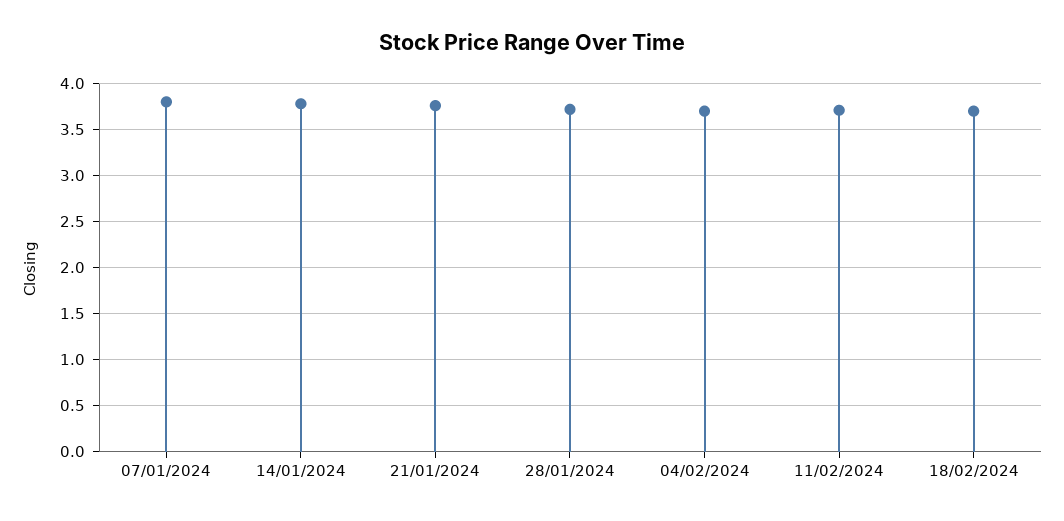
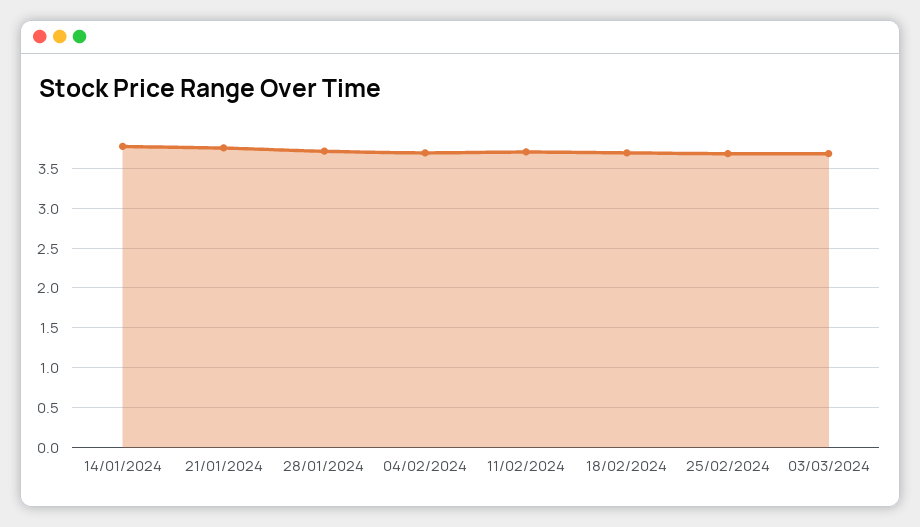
07/01/2024: 3.8 -> none
25/02/2024: none -> 3.7
03/03/2024: none -> 3.7

